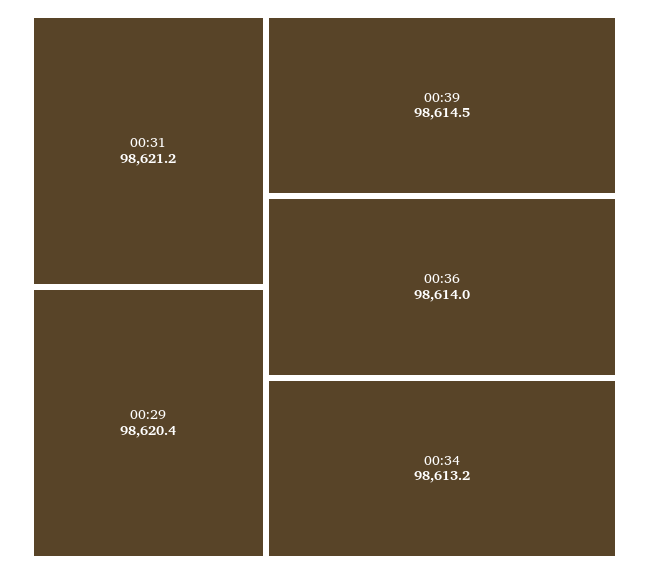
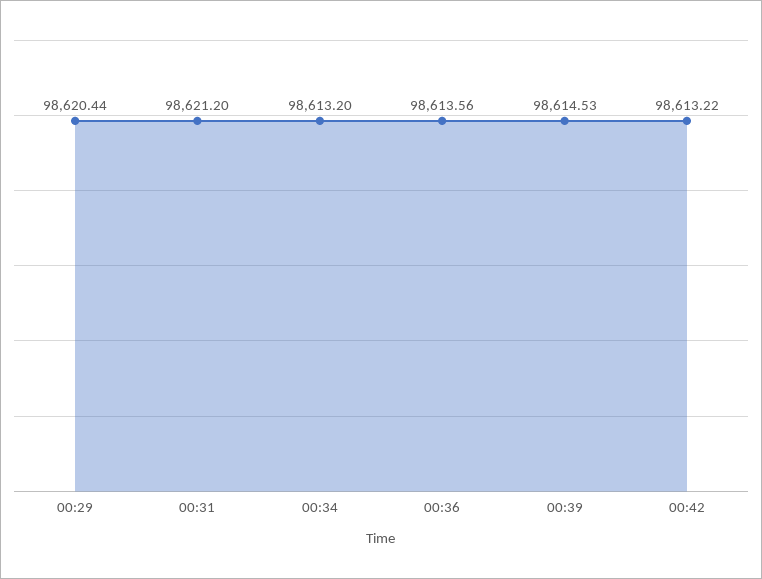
00:36: 98614 -> 98613.56
00:42: none -> 98613.22

